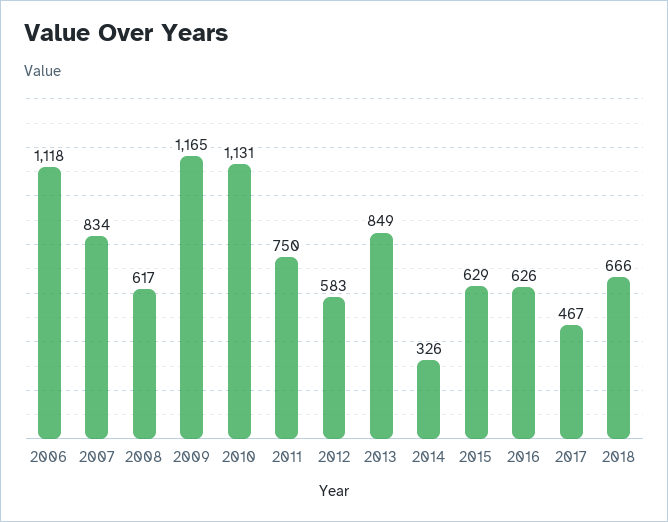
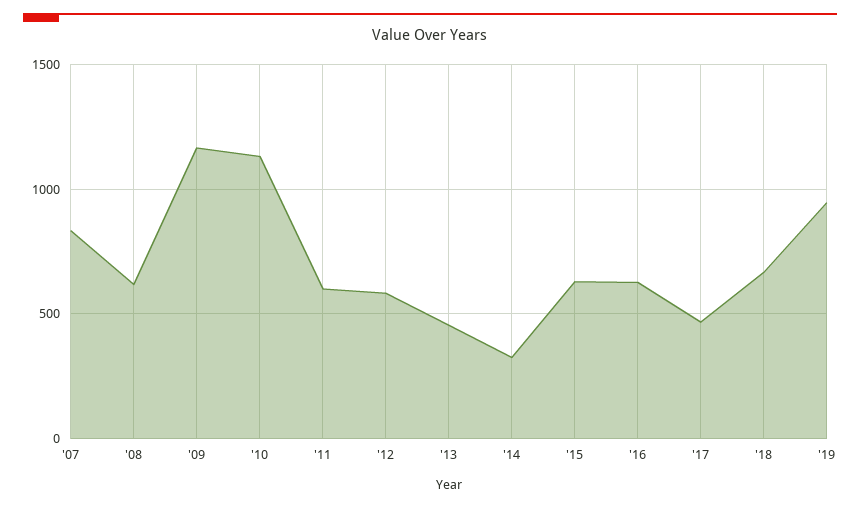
2006: 1118 -> none
2011: 750 -> 600
2013: 849 -> 450
'19: none -> 950

